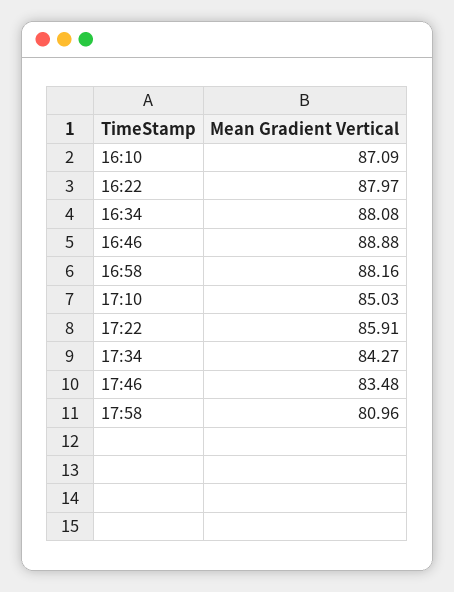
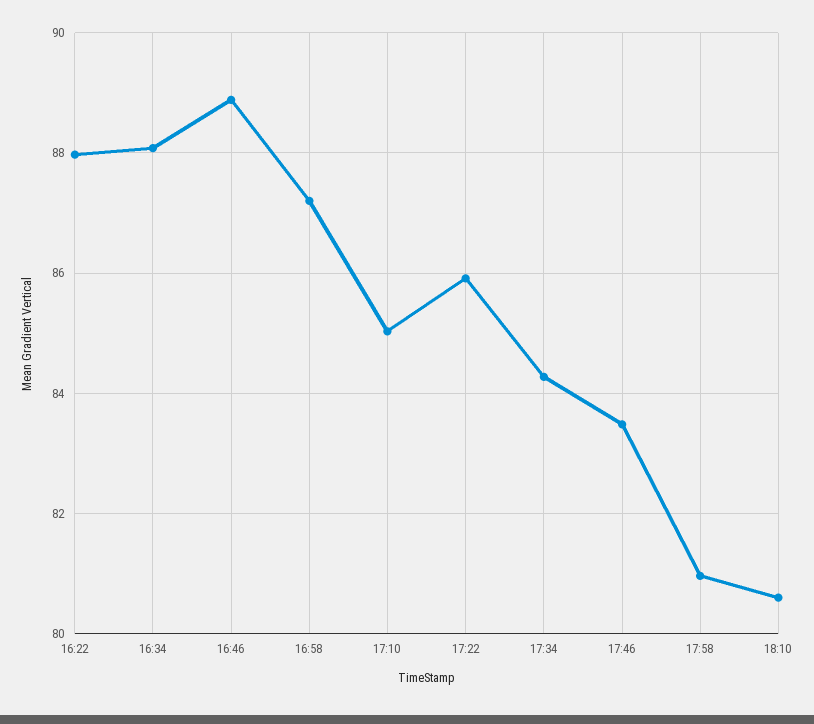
16:10: 87.09 -> none
16:58: 88.16 -> 87.2
18:10: none -> 80.6

